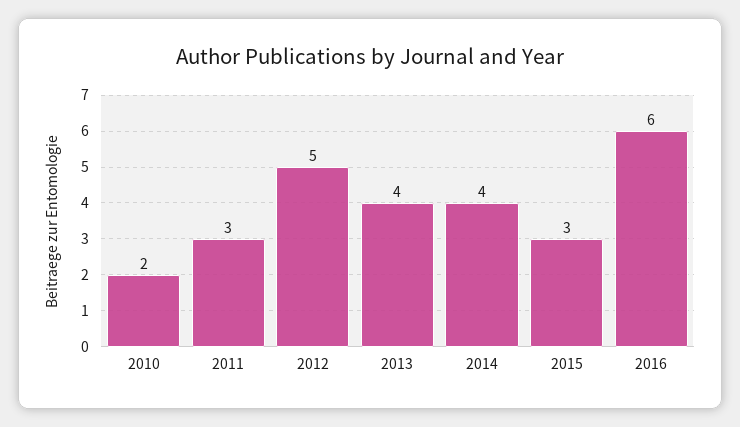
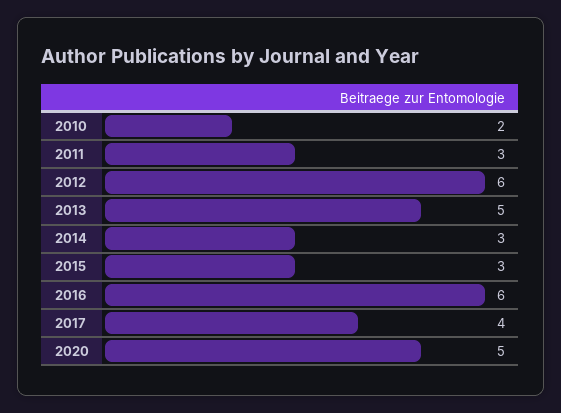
2012: 5 -> 6
2013: 4 -> 5
2014: 4 -> 3
2017: none -> 4
2020: none -> 5

